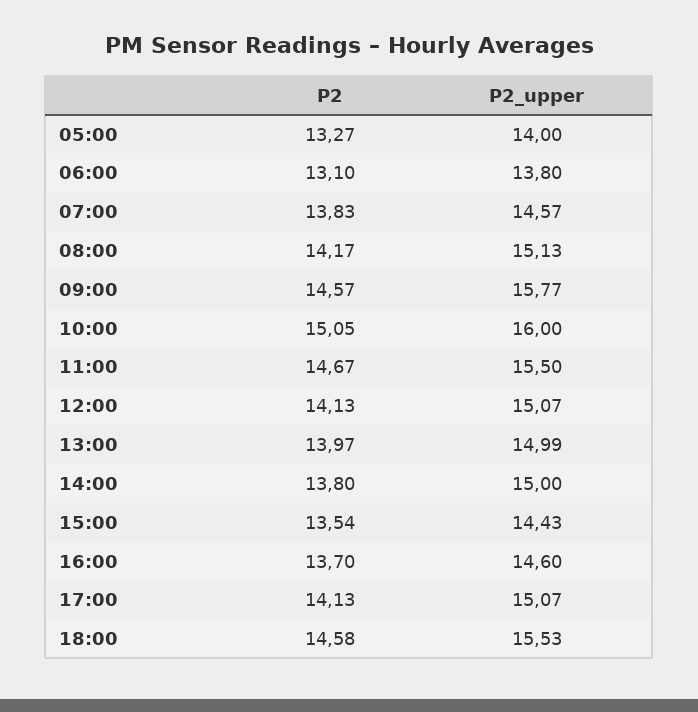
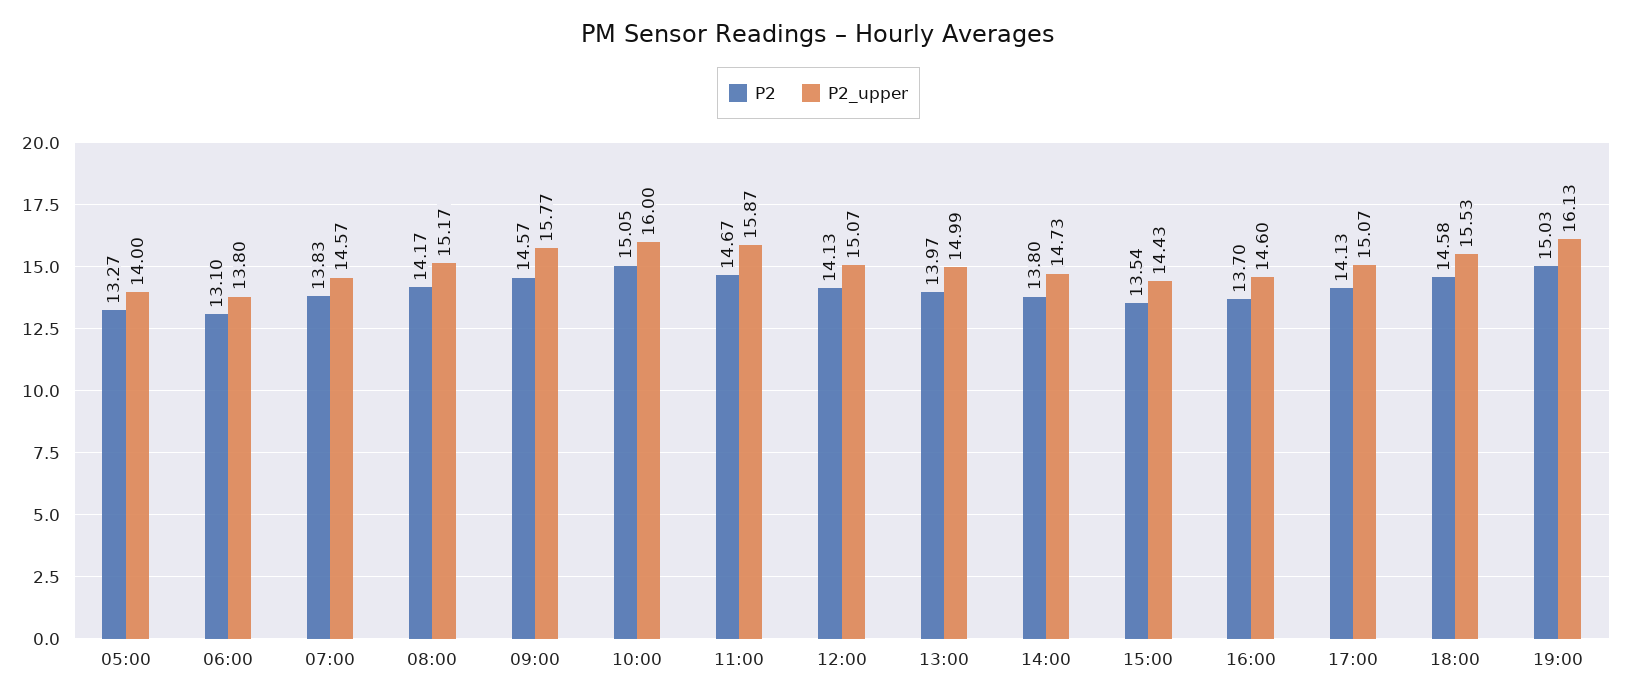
P2_upper, 08:00: 15.13 -> 15.17
P2_upper, 11:00: 15.5 -> 15.87
P2_upper, 14:00: 15 -> 14.73
P2, 19:00: none -> 15.03
P2_upper, 19:00: none -> 16.13

